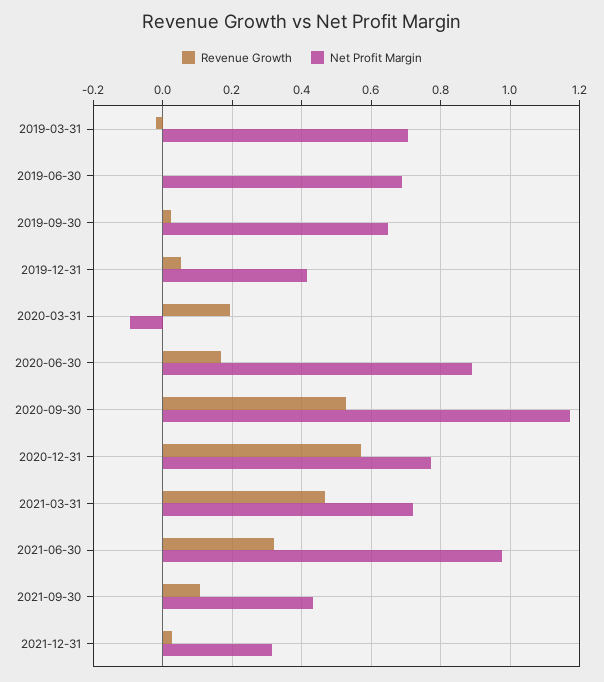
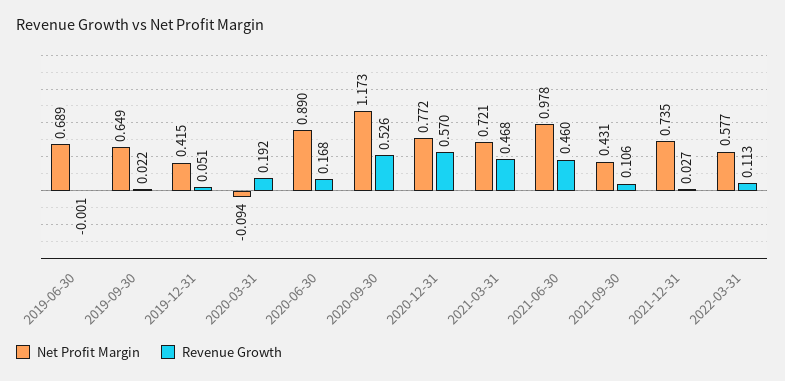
Revenue Growth, 2019-03-31: -0.02 -> none
Net Profit Margin, 2019-03-31: 0.7 -> none
Revenue Growth, 2021-06-30: 0.32 -> 0.46
Net Profit Margin, 2021-12-31: 0.32 -> 0.735
Net Profit Margin, 2022-03-31: none -> 0.577
Revenue Growth, 2022-03-31: none -> 0.113

